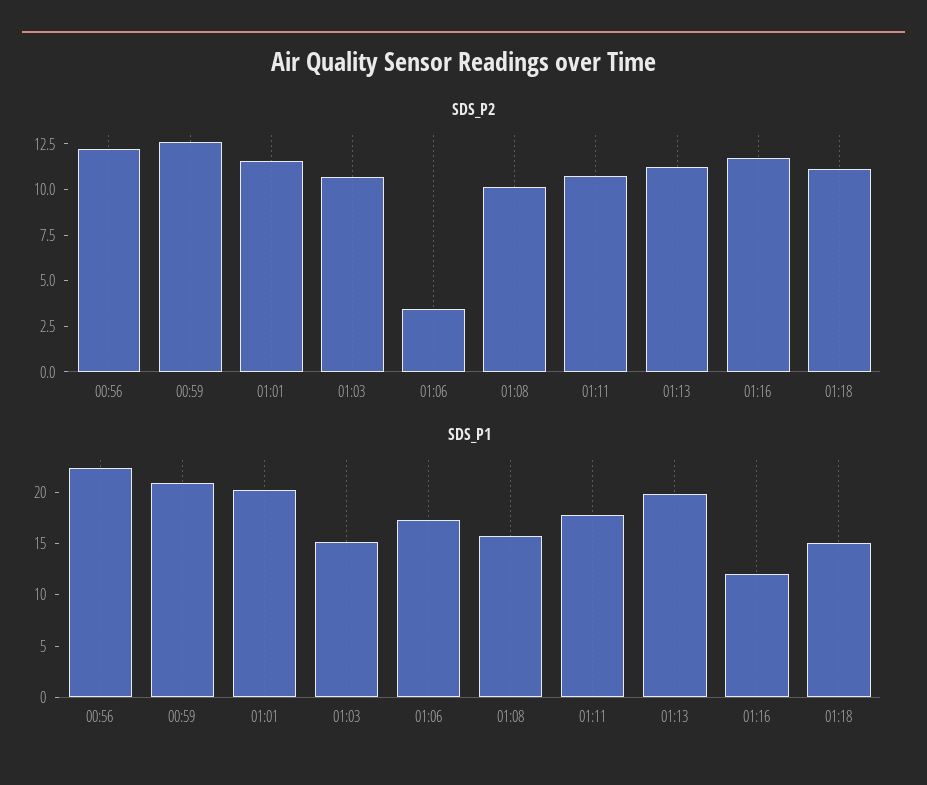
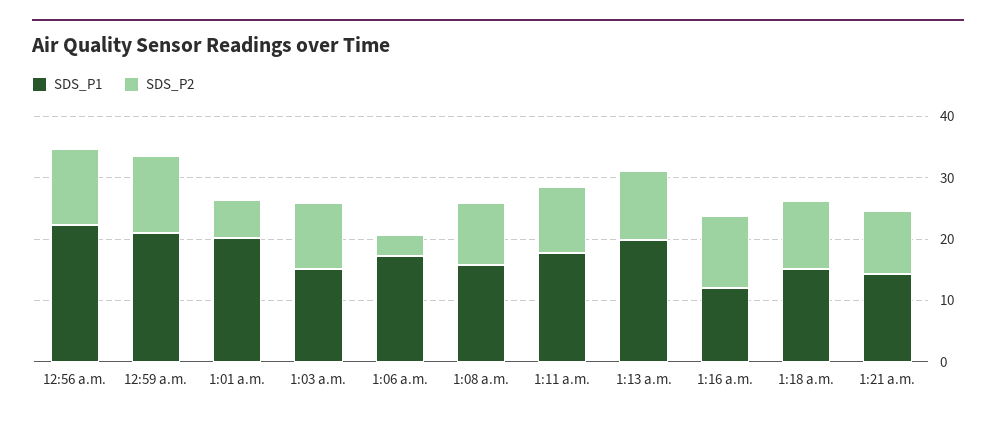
SDS_P2, 01:01: 11.5 -> 6
SDS_P1, 1:21 a.m.: none -> 14
SDS_P2, 1:21 a.m.: none -> 10

